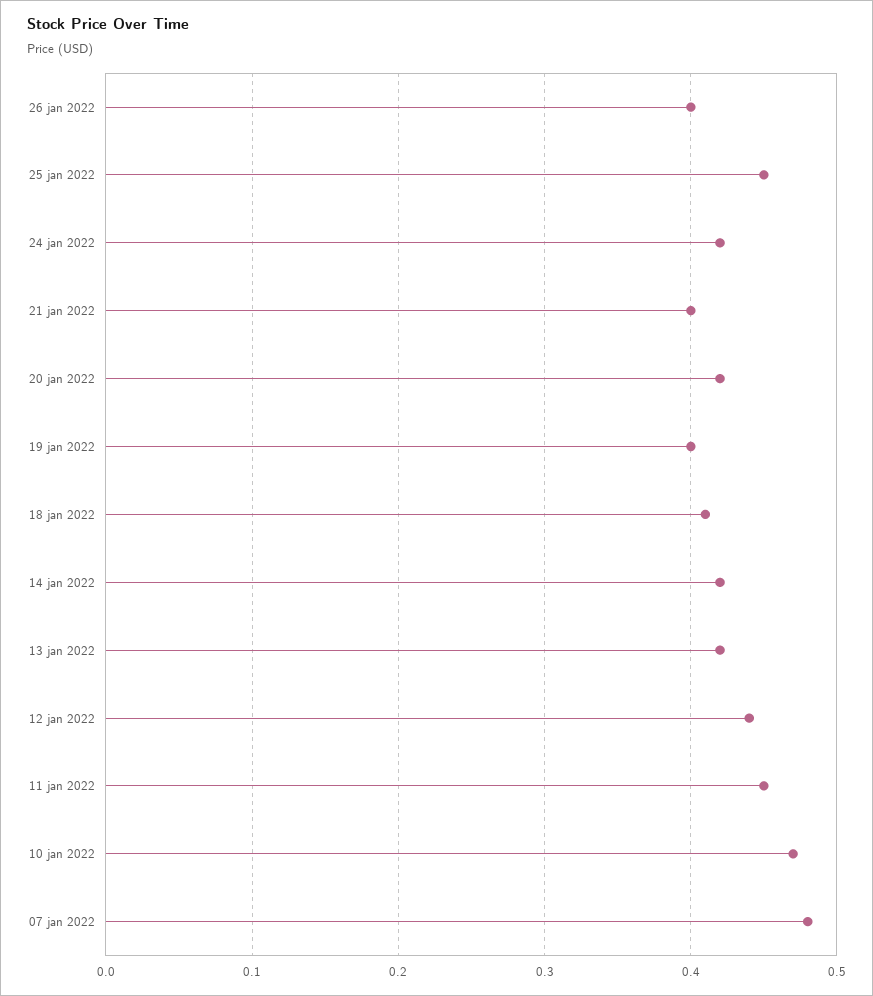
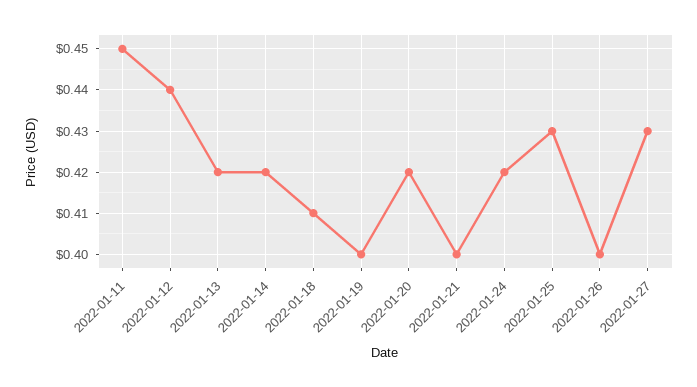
25 jan 2022: 0.45 -> 0.43
10 jan 2022: 0.47 -> none
07 jan 2022: 0.48 -> none
2022-01-27: none -> 0.43

